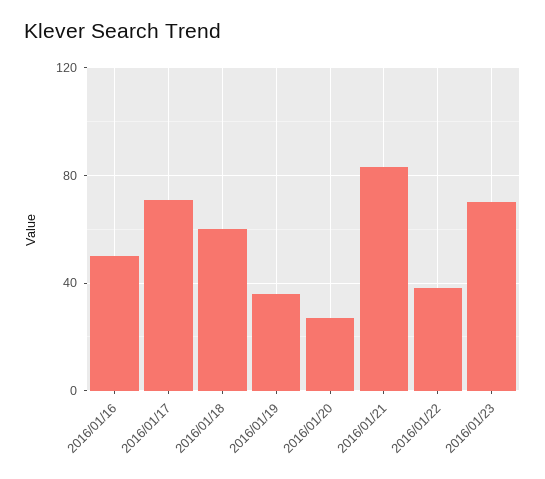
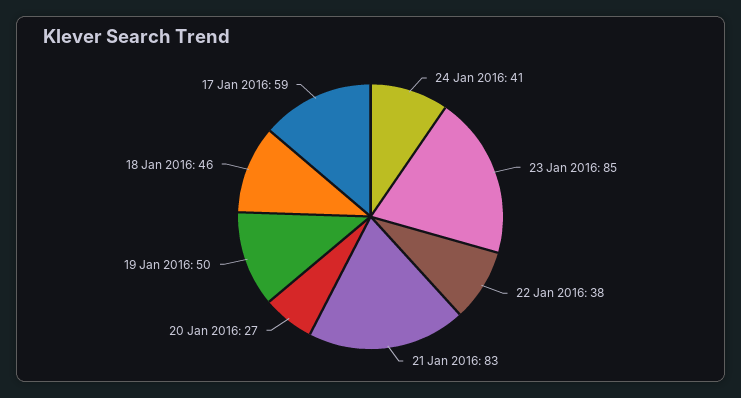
2016/01/16: 50 -> none
2016/01/17: 70 -> 59
2016/01/18: 60 -> 46
2016/01/19: 35 -> 50
2016/01/23: 70 -> 85
24 Jan 2016: none -> 41

